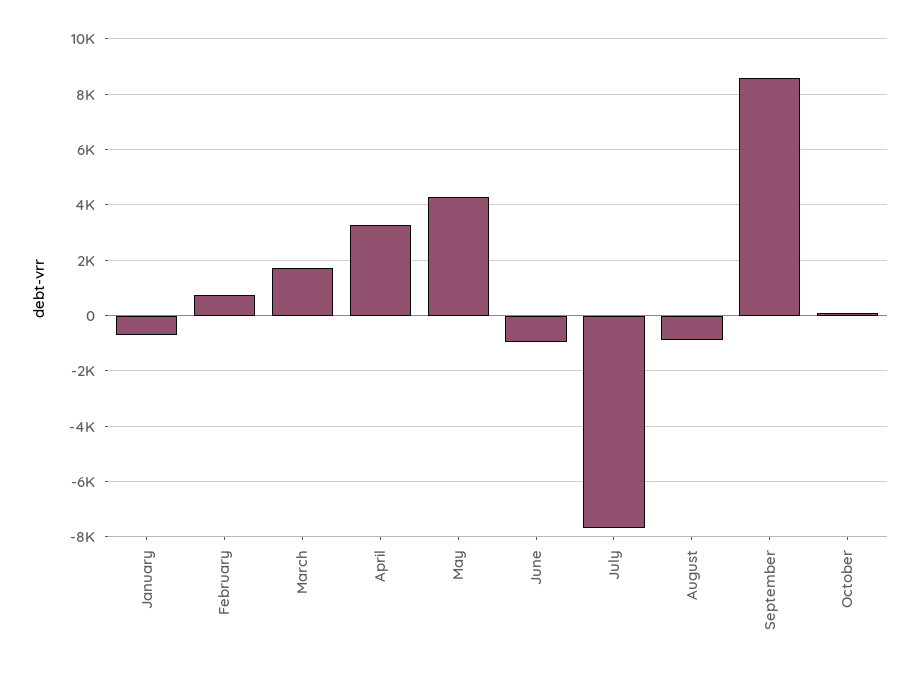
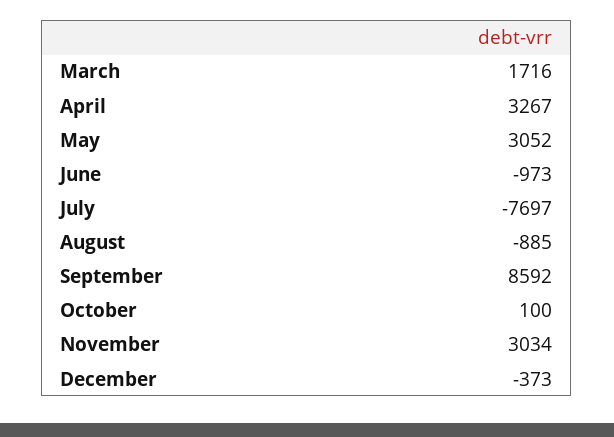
January: -750 -> none
February: 750 -> none
May: 4250 -> 3052
November: none -> 3034
December: none -> -373

